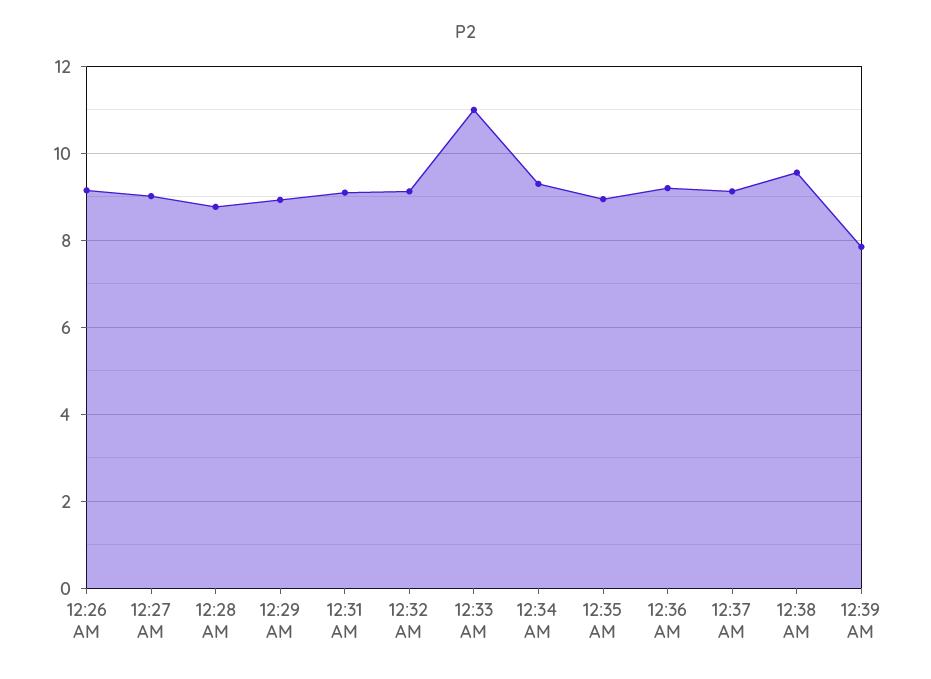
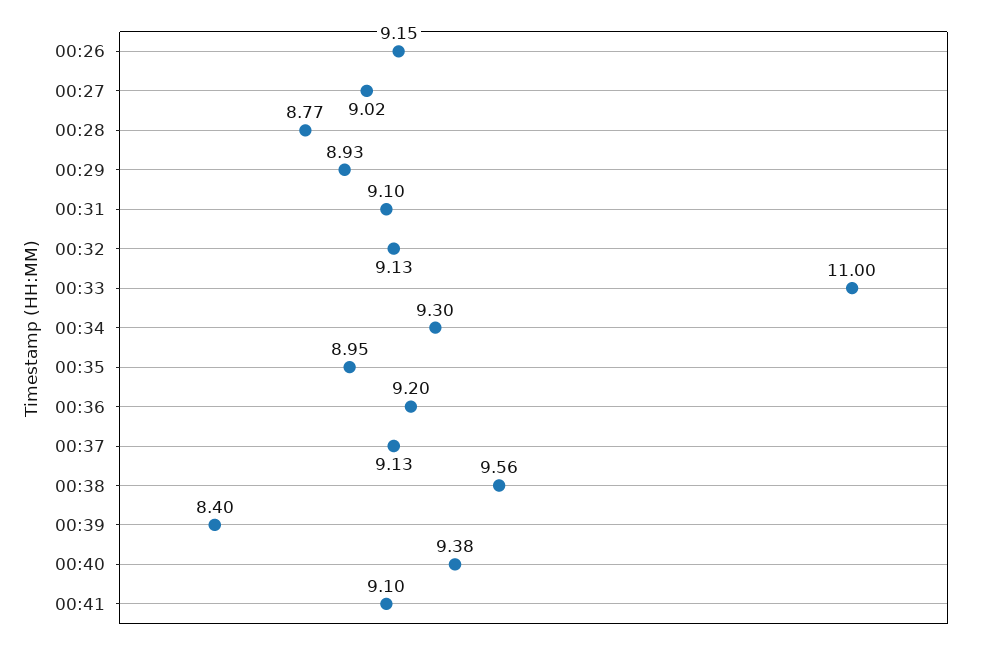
12:39 AM: 7.8 -> 8.4
00:40: none -> 9.38
00:41: none -> 9.1

